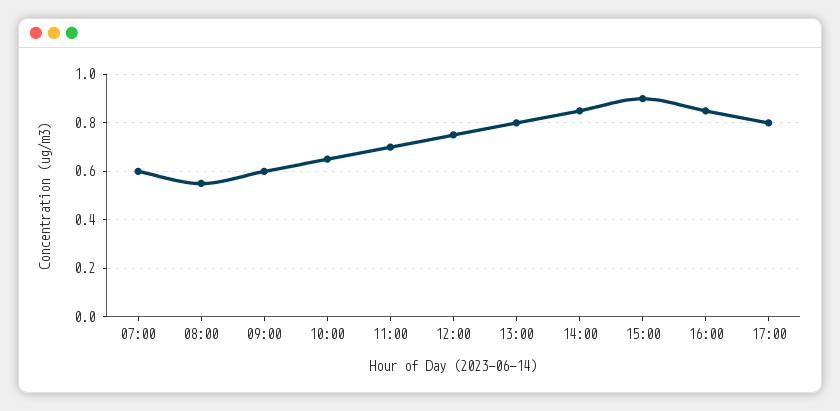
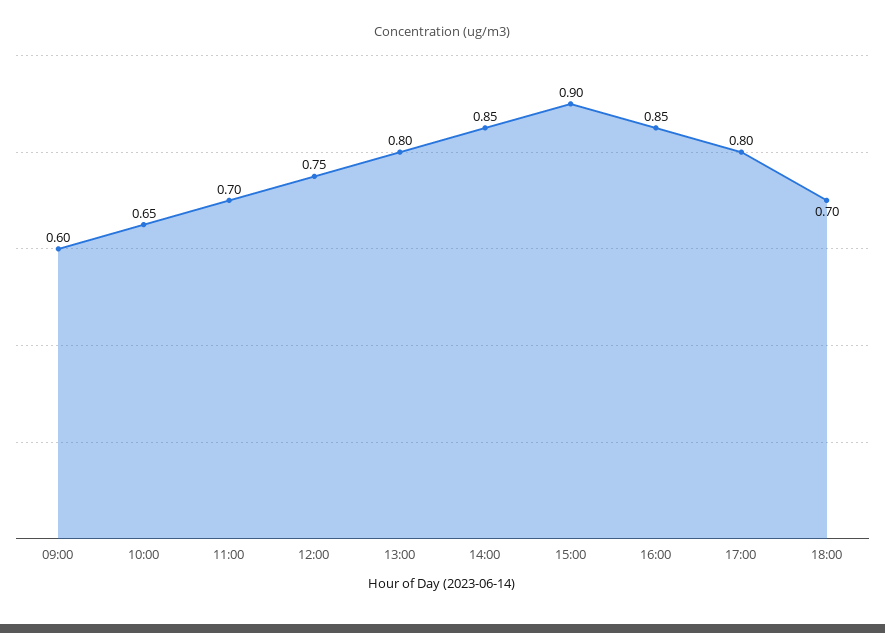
07:00: 0.6 -> none
08:00: 0.55 -> none
18:00: none -> 0.7

